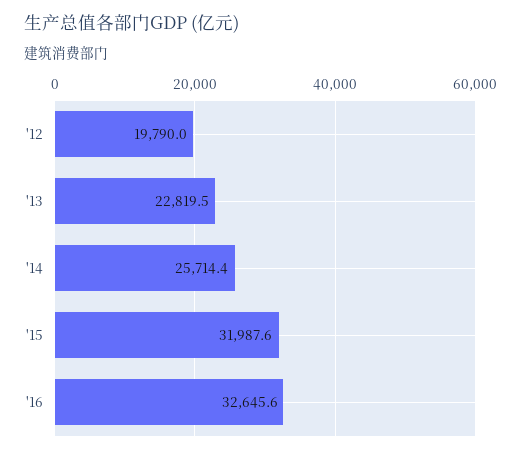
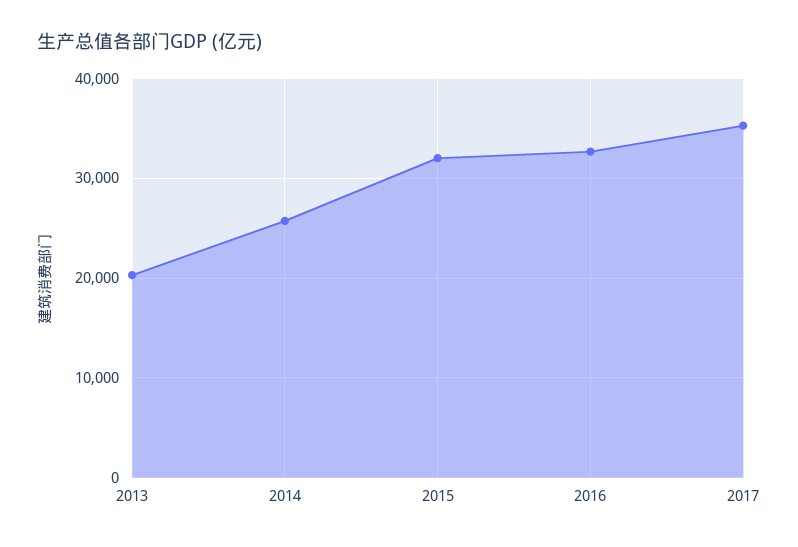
'12: 19790 -> none
'13: 22819.5 -> 20000
2017: none -> 35000

